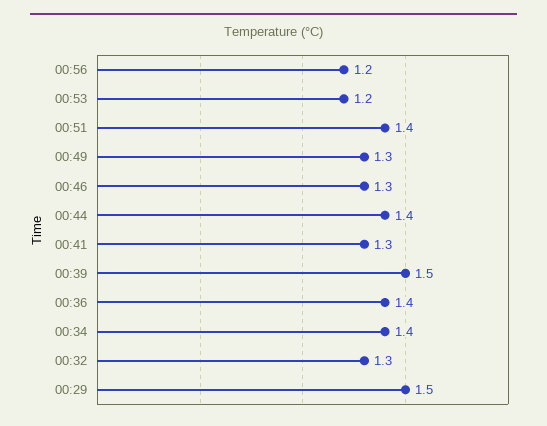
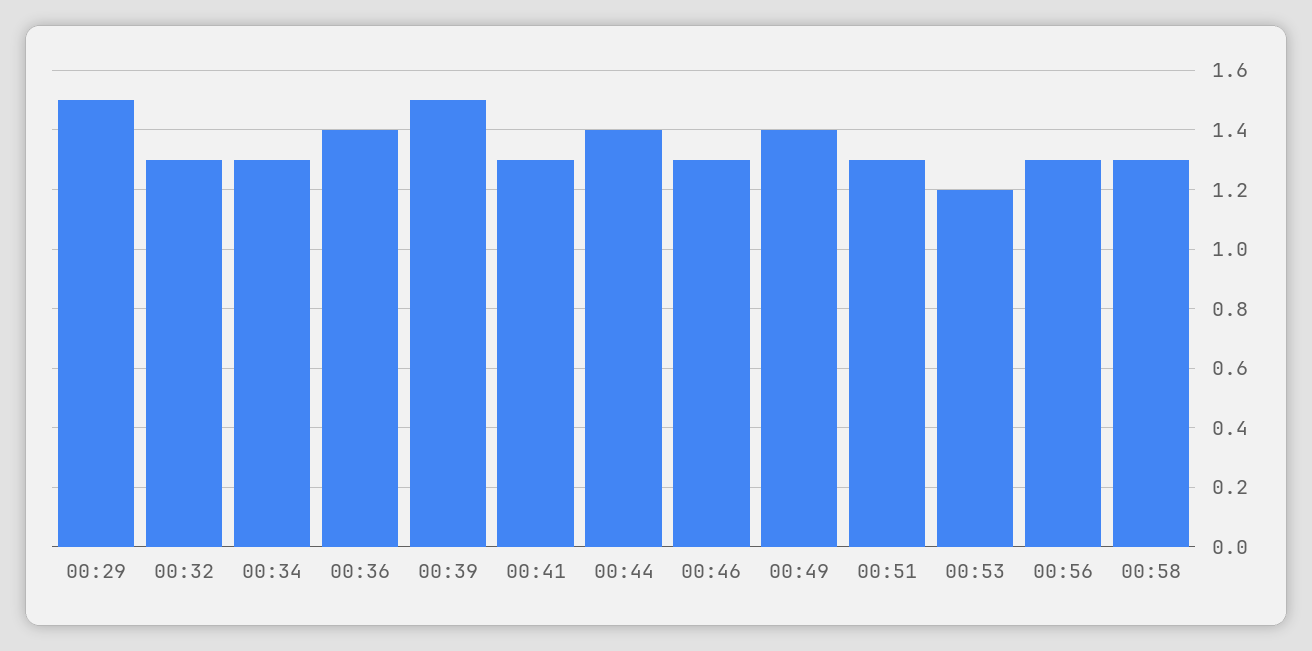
00:56: 1.2 -> 1.3
00:51: 1.4 -> 1.3
00:49: 1.3 -> 1.4
00:34: 1.4 -> 1.3
00:58: none -> 1.3

